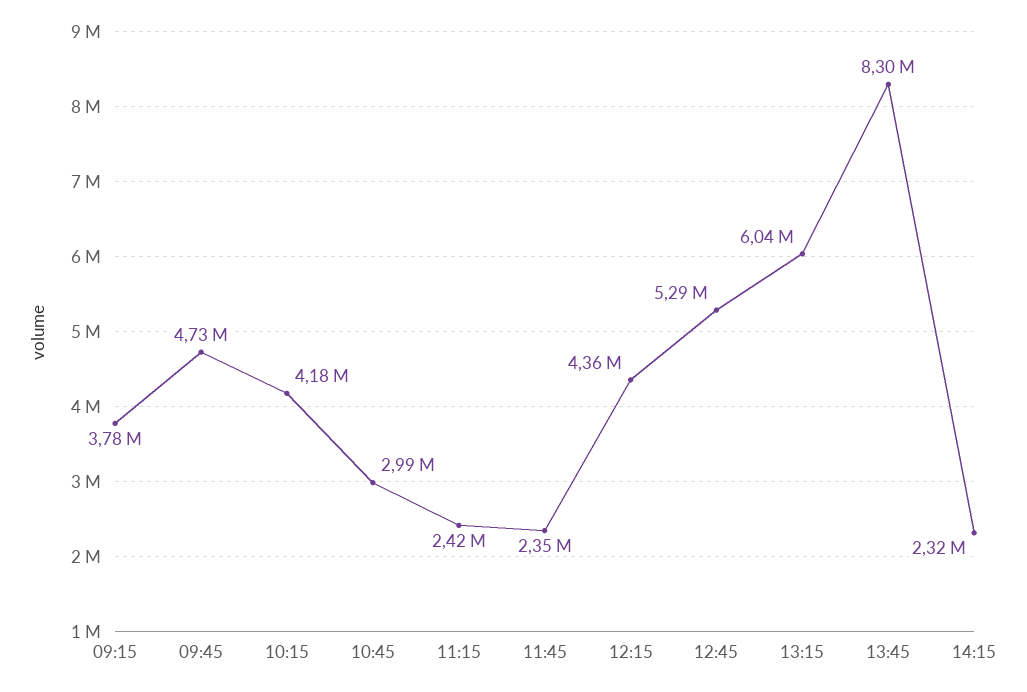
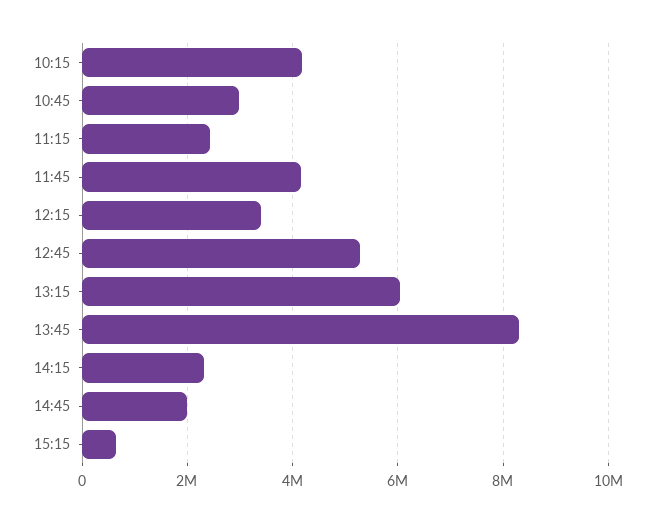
09:15: 3780000 -> none
09:45: 4730000 -> none
11:45: 2350000 -> 4200000
12:15: 4360000 -> 3400000
14:45: none -> 2000000
15:15: none -> 600000

